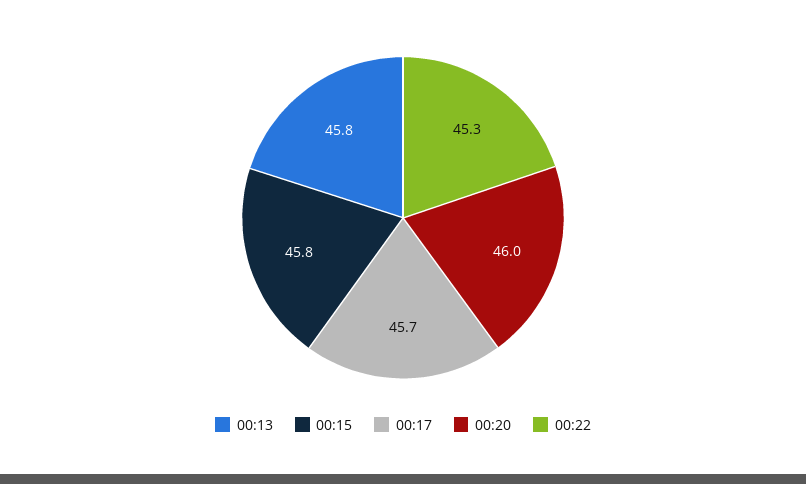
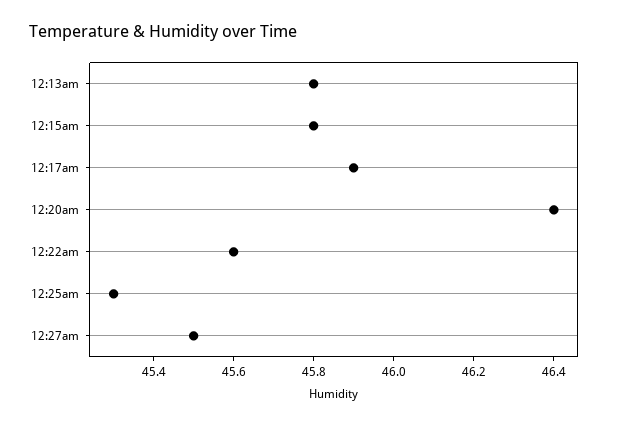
00:17: 45.7 -> 45.9
00:20: 46 -> 46.4
00:22: 45.3 -> 45.6
12:25am: none -> 45.3
12:27am: none -> 45.5

